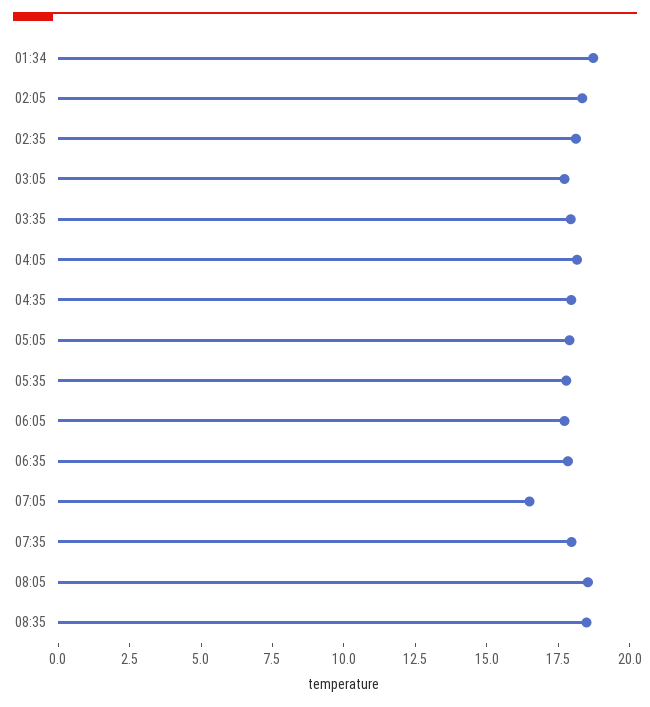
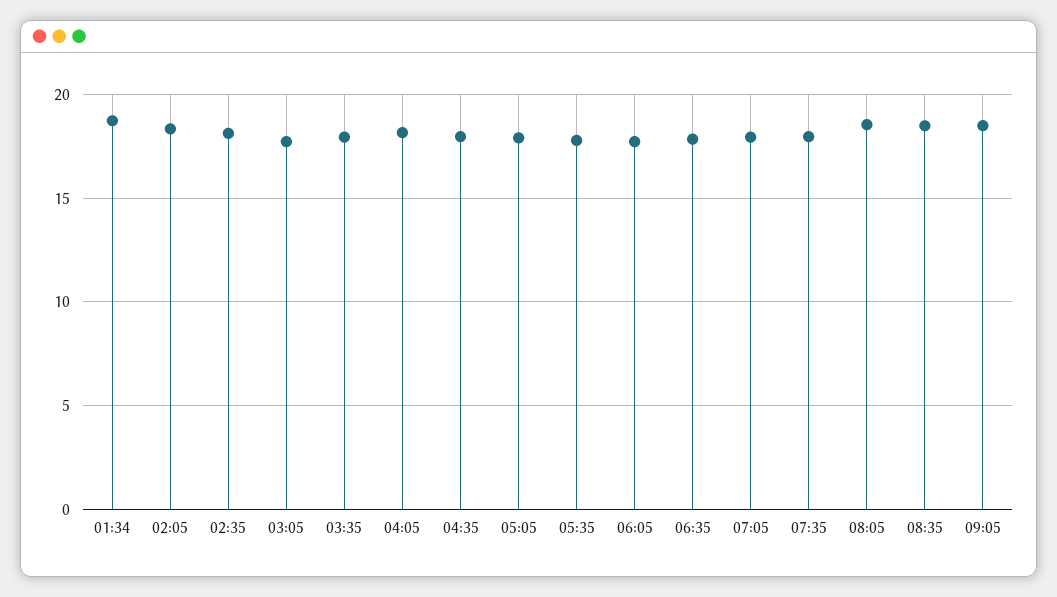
07:05: 16.5 -> 18
09:05: none -> 18.5

